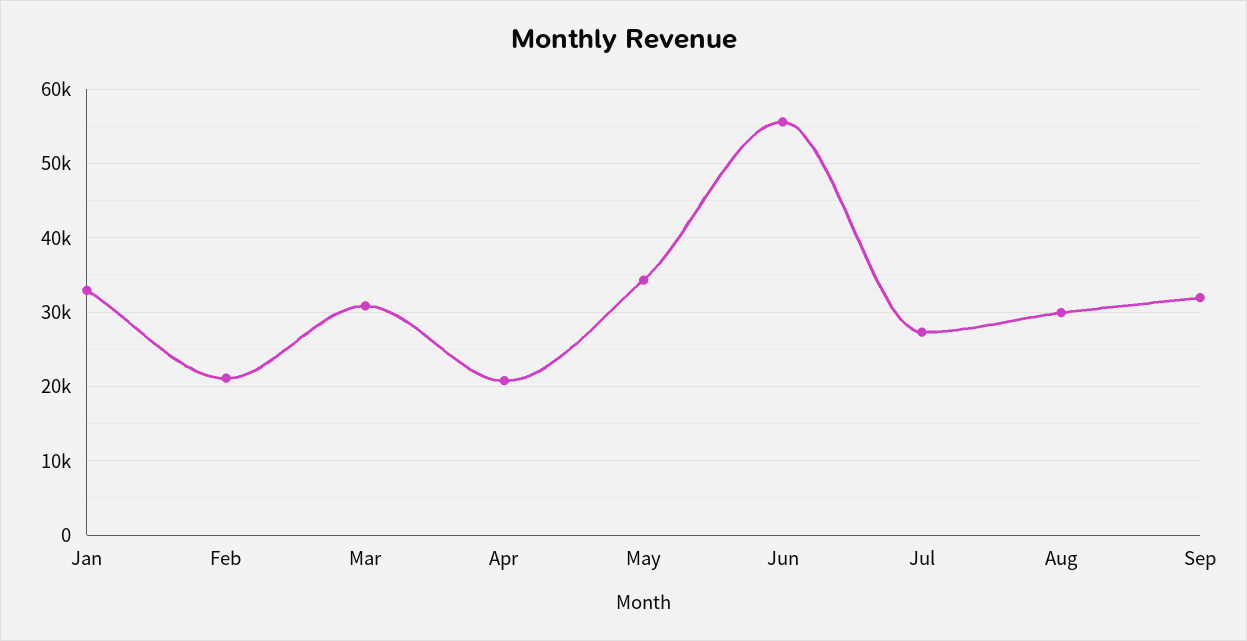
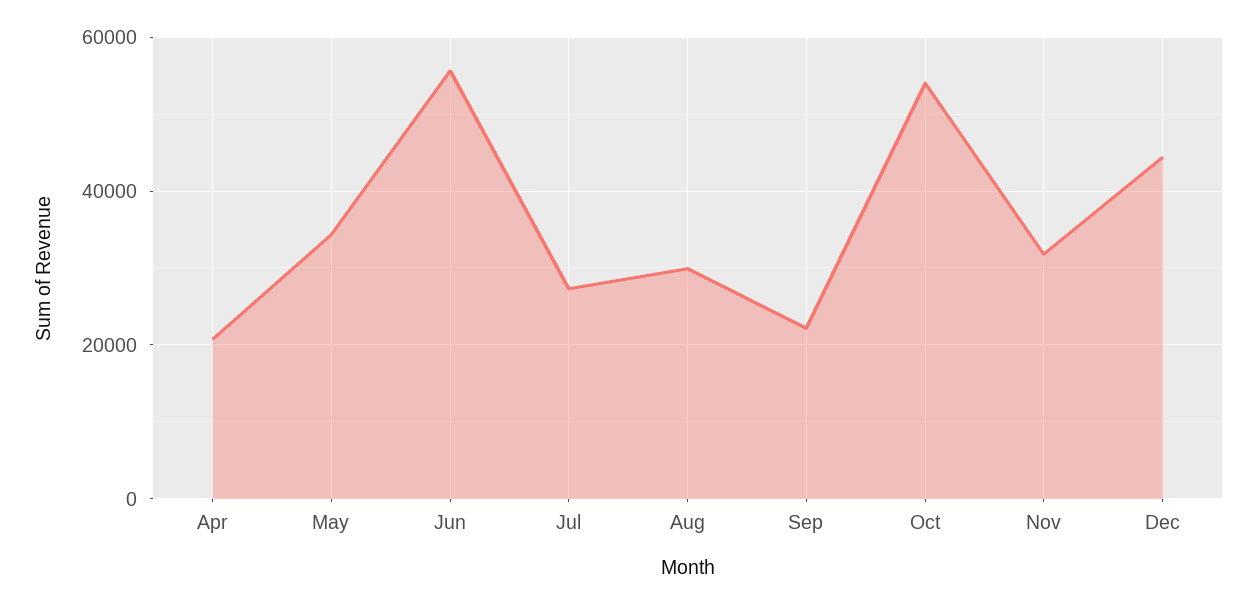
Jan: 33000 -> none
Feb: 21000 -> none
Mar: 31000 -> none
Sep: 32000 -> 22000
Oct: none -> 54000
Nov: none -> 32000
Dec: none -> 44000

